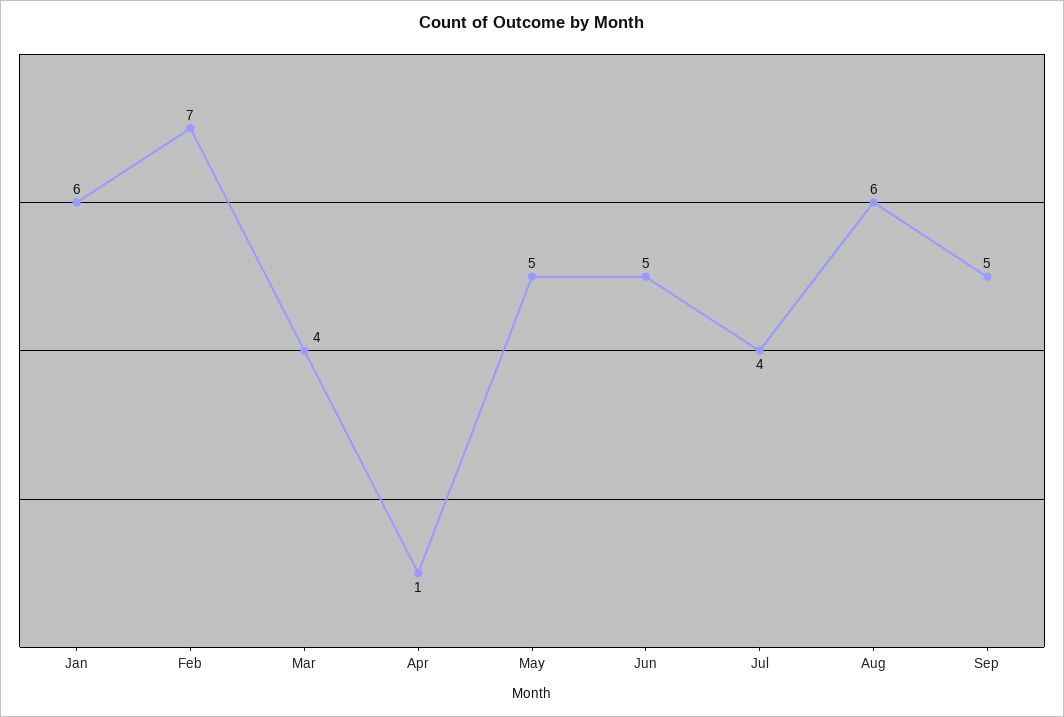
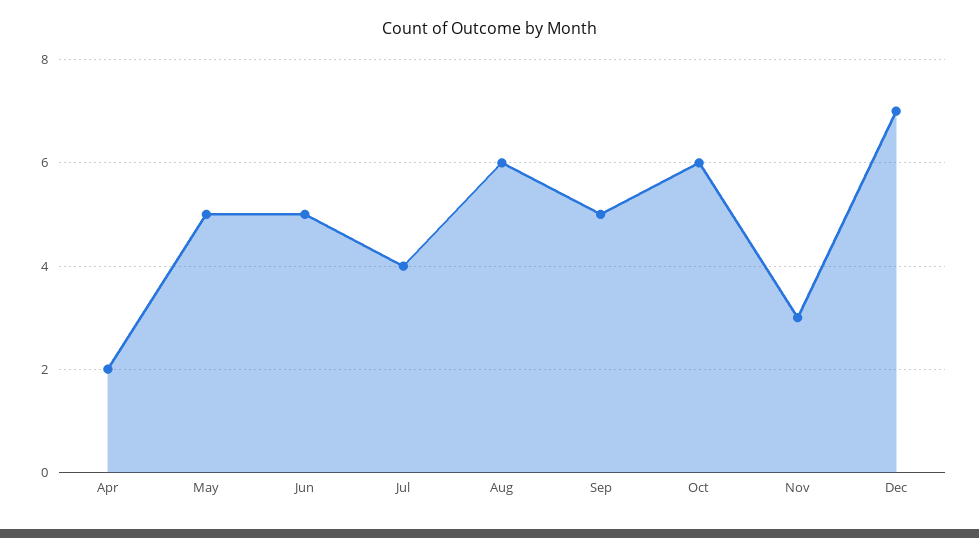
Jan: 6 -> none
Feb: 7 -> none
Mar: 4 -> none
Apr: 1 -> 2
Oct: none -> 6
Nov: none -> 3
Dec: none -> 7

